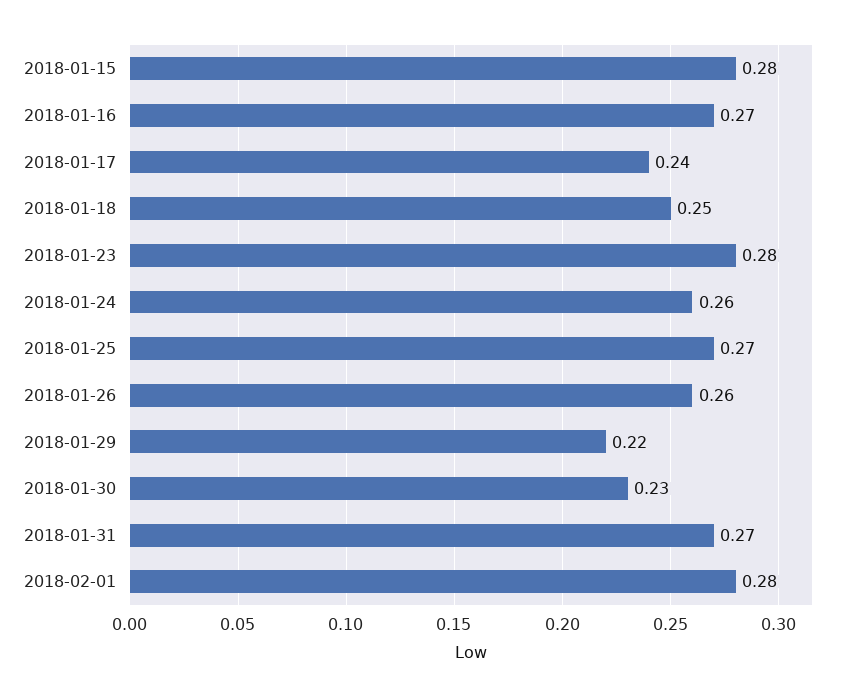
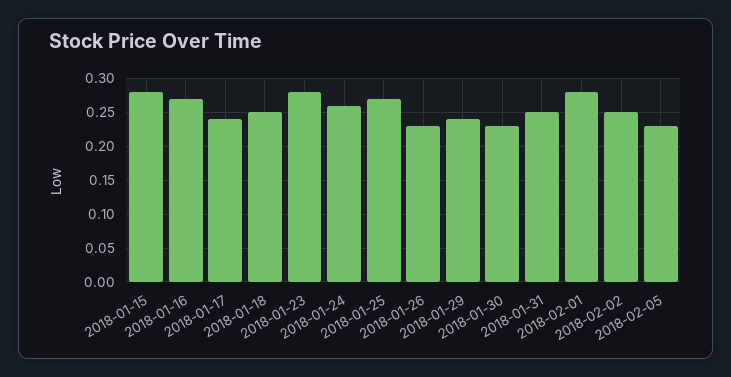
2018-01-26: 0.26 -> 0.23
2018-01-29: 0.22 -> 0.24
2018-01-31: 0.27 -> 0.25
2018-02-02: none -> 0.25
2018-02-05: none -> 0.23

